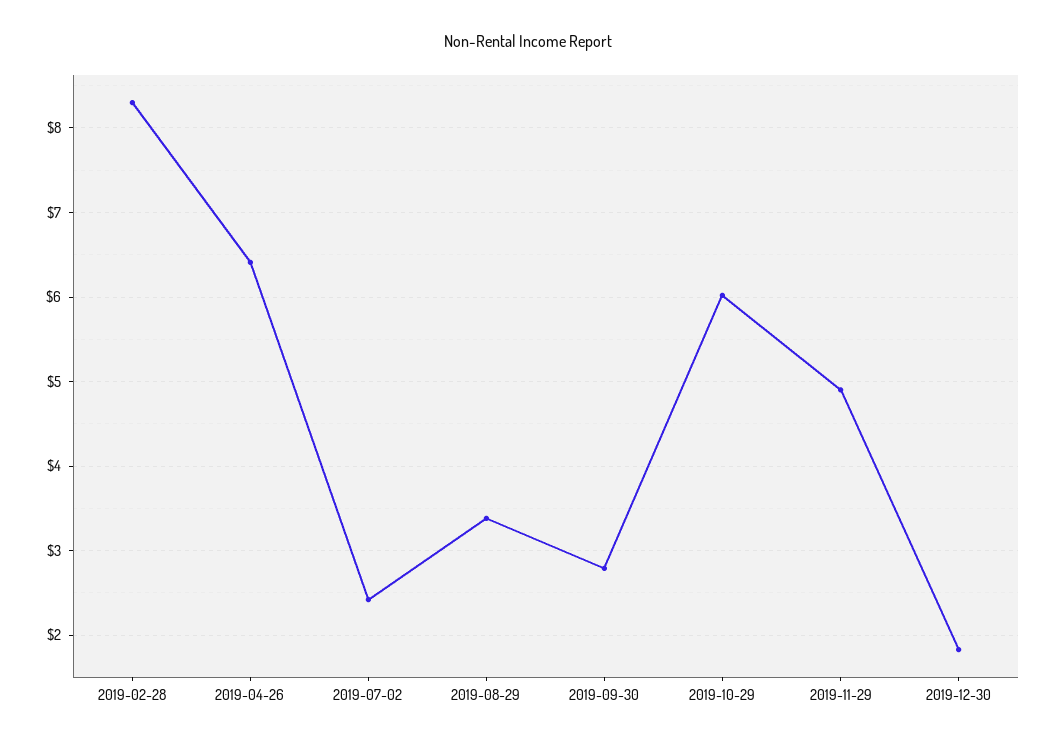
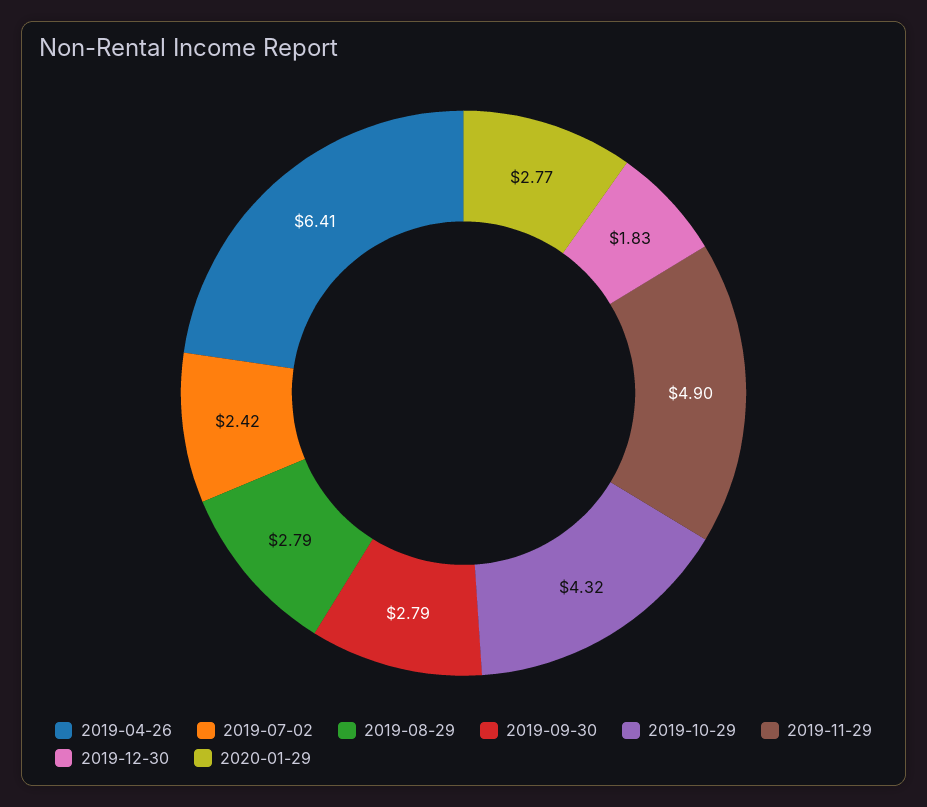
2019-02-28: 8.3 -> none
2019-08-29: 3.4 -> 2.79
2019-10-29: 6 -> 4.32
2020-01-29: none -> 2.77

